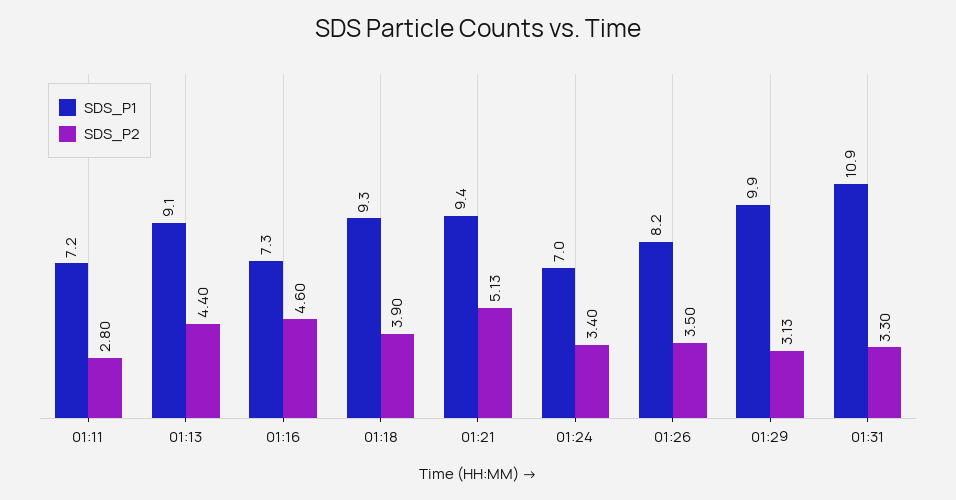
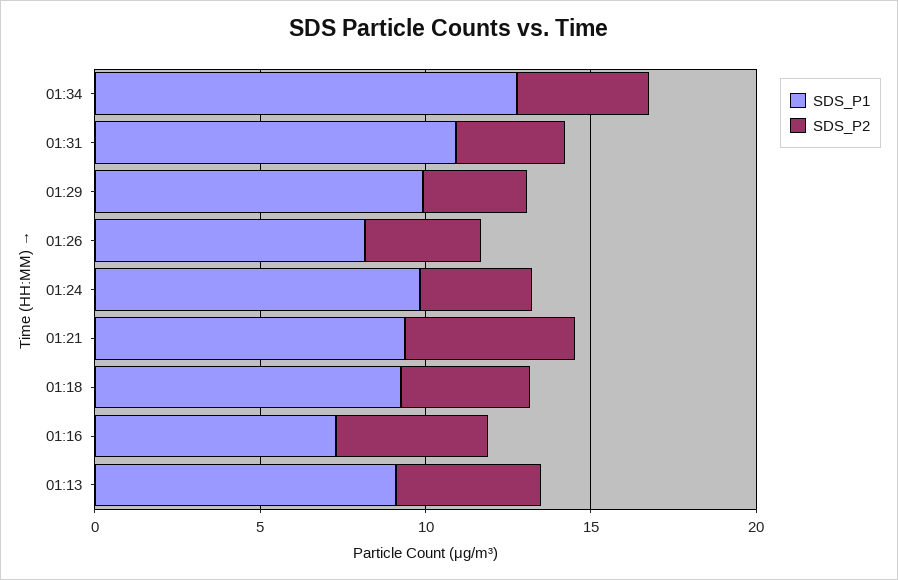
SDS_P1, 01:11: 7.2 -> none
SDS_P2, 01:11: 2.8 -> none
SDS_P1, 01:24: 7 -> 10
SDS_P1, 01:34: none -> 13
SDS_P2, 01:34: none -> 4

